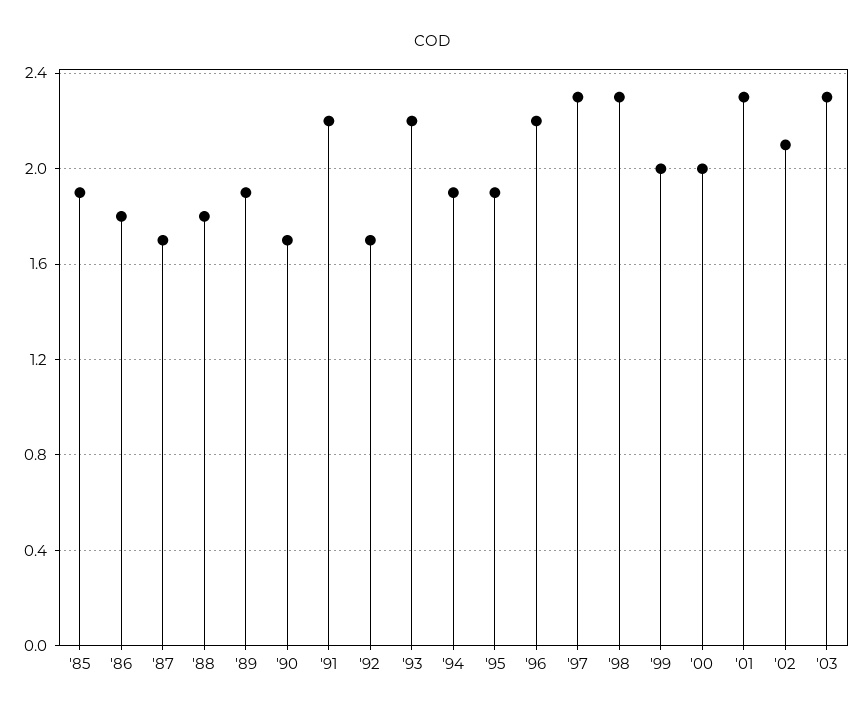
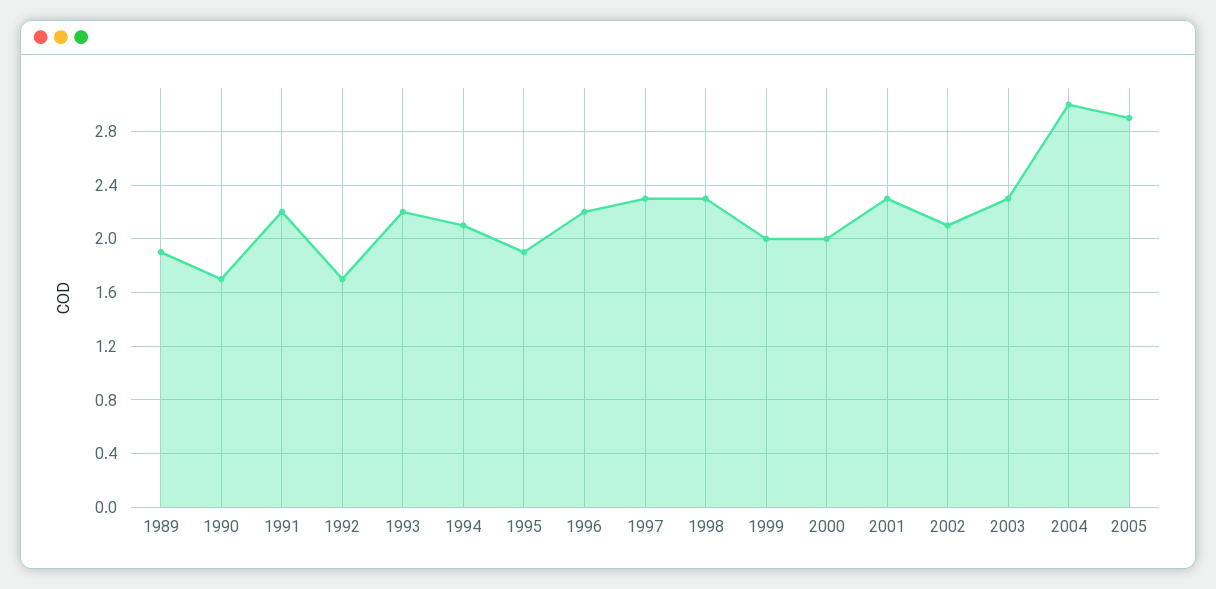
'85: 1.9 -> none
'86: 1.8 -> none
'87: 1.7 -> none
'88: 1.8 -> none
'94: 1.9 -> 2.1
2004: none -> 3
2005: none -> 2.9

